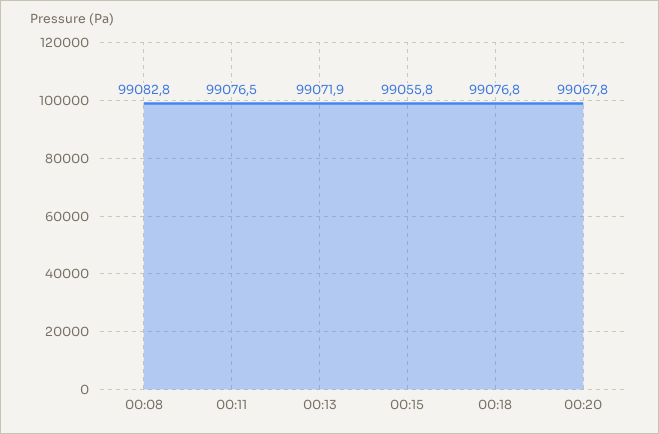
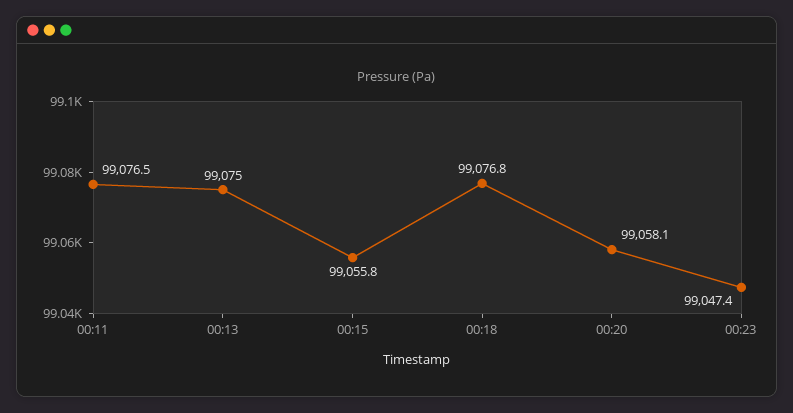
00:08: 99082.8 -> none
00:13: 99071.9 -> 99075
00:20: 99067.8 -> 99058.1
00:23: none -> 99047.4

